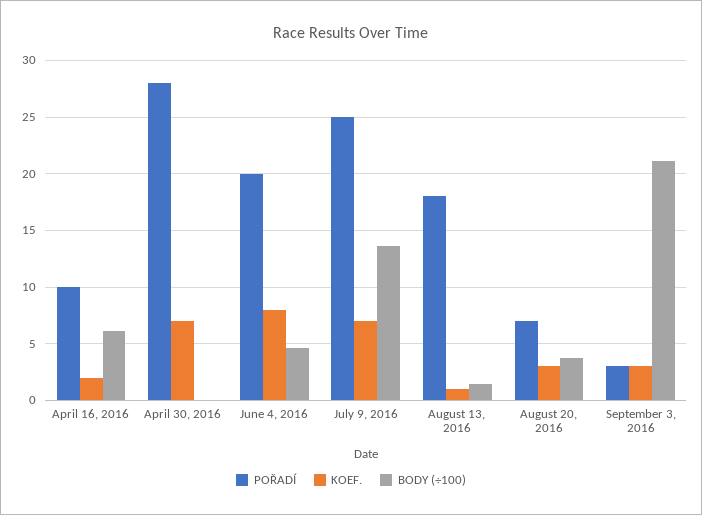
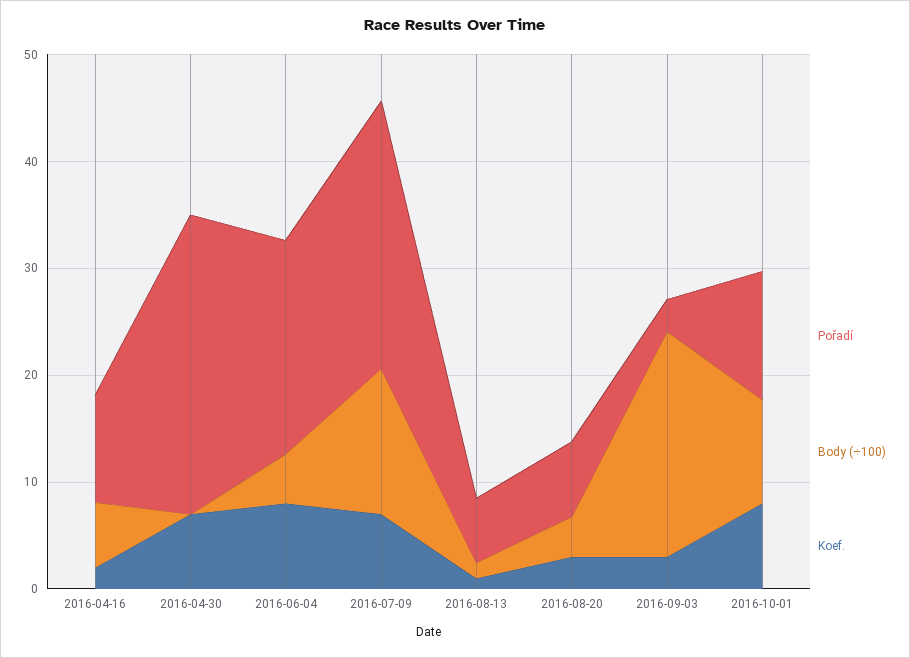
POŘADÍ, August 13, 2016: 18 -> 6
POŘADÍ, 2016-10-01: none -> 12
BODY (÷100), 2016-10-01: none -> 10
KOEF., 2016-10-01: none -> 8

